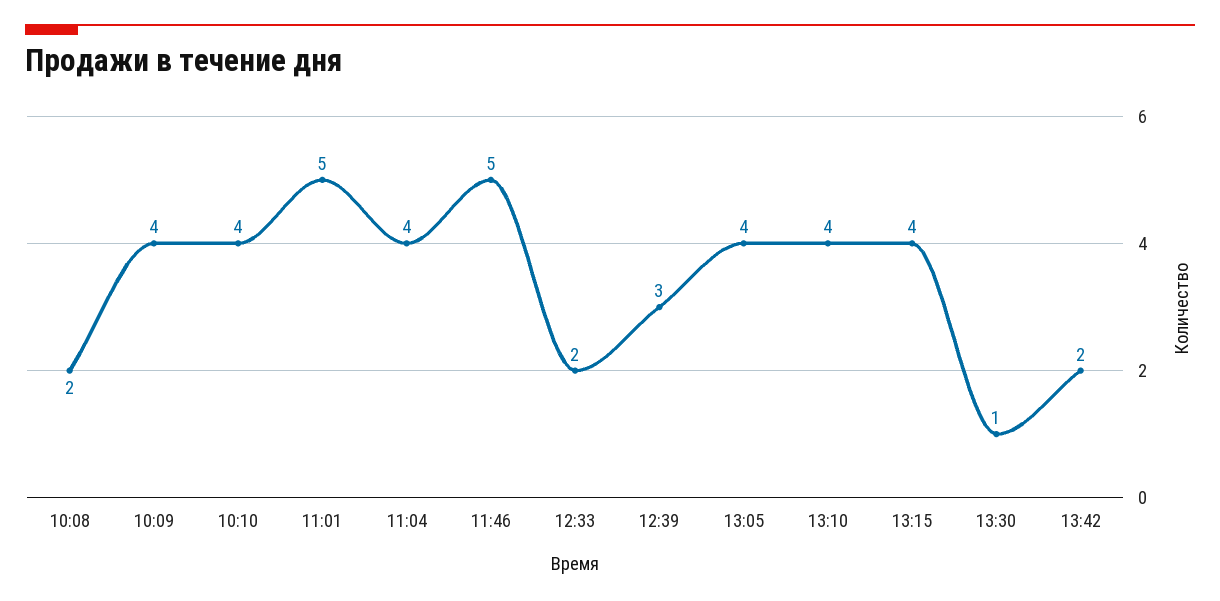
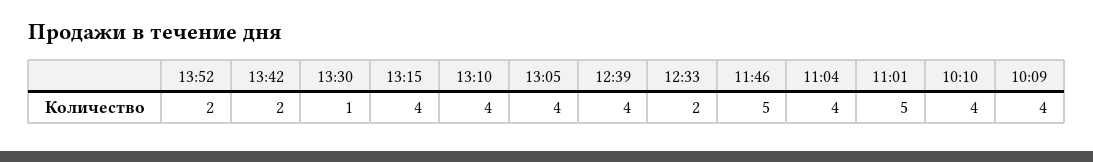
10:08: 2 -> none
12:39: 3 -> 4
13:52: none -> 2

